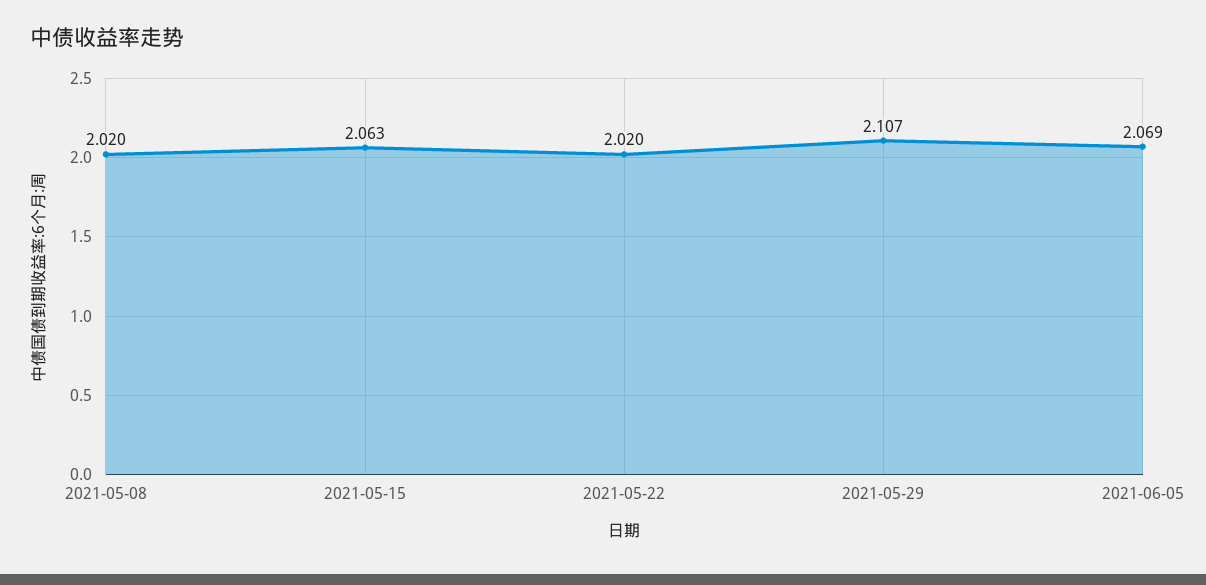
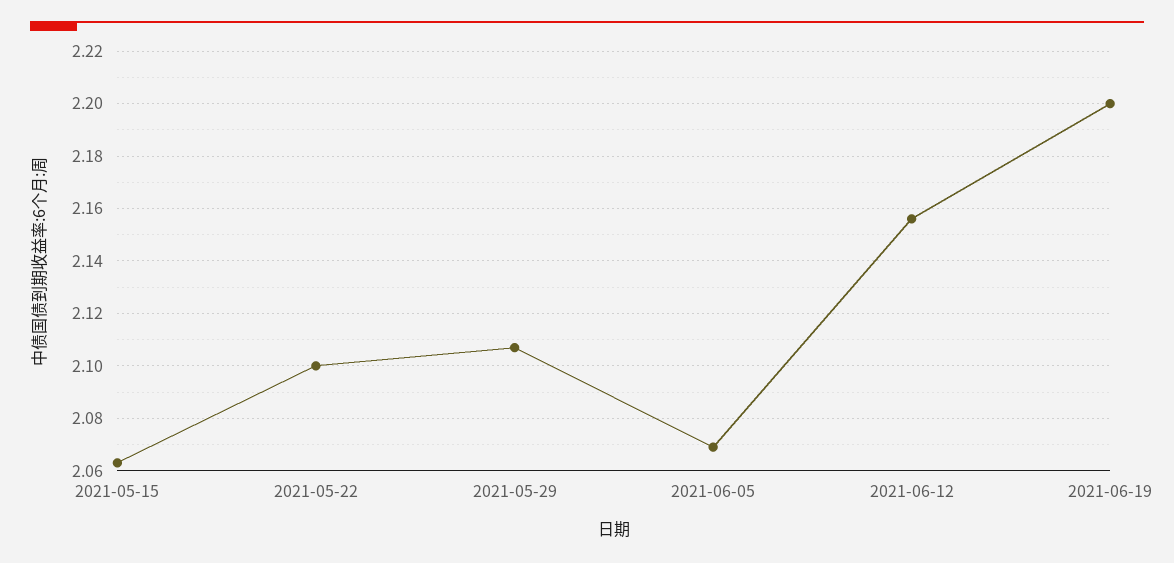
2021-05-08: 2.02 -> none
2021-05-22: 2.02 -> 2.1
2021-06-12: none -> 2.155
2021-06-19: none -> 2.2

